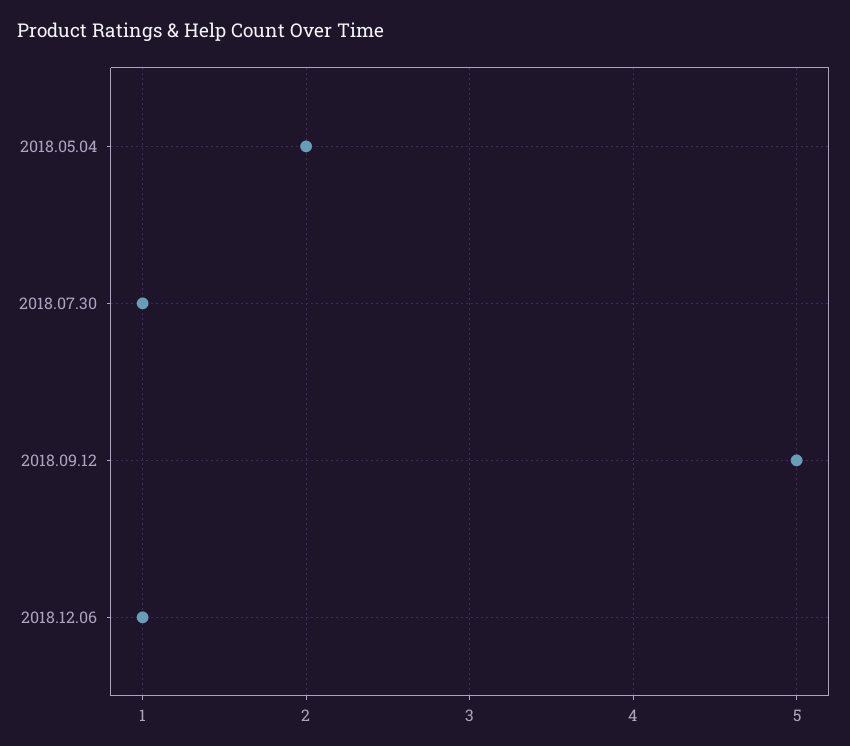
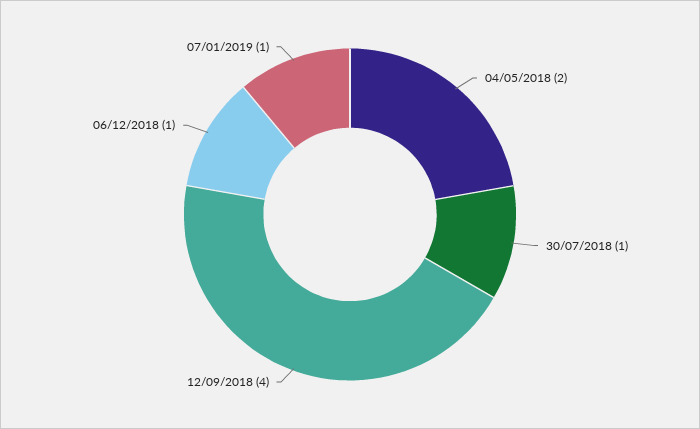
2018.09.12: 5 -> 4
07/01/2019: none -> 1

